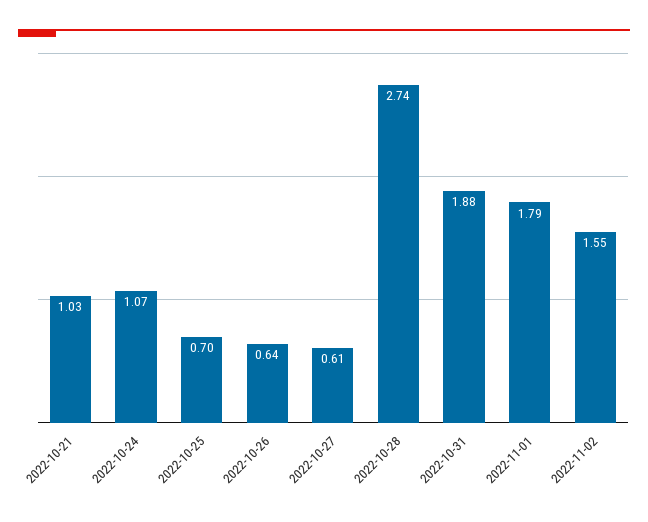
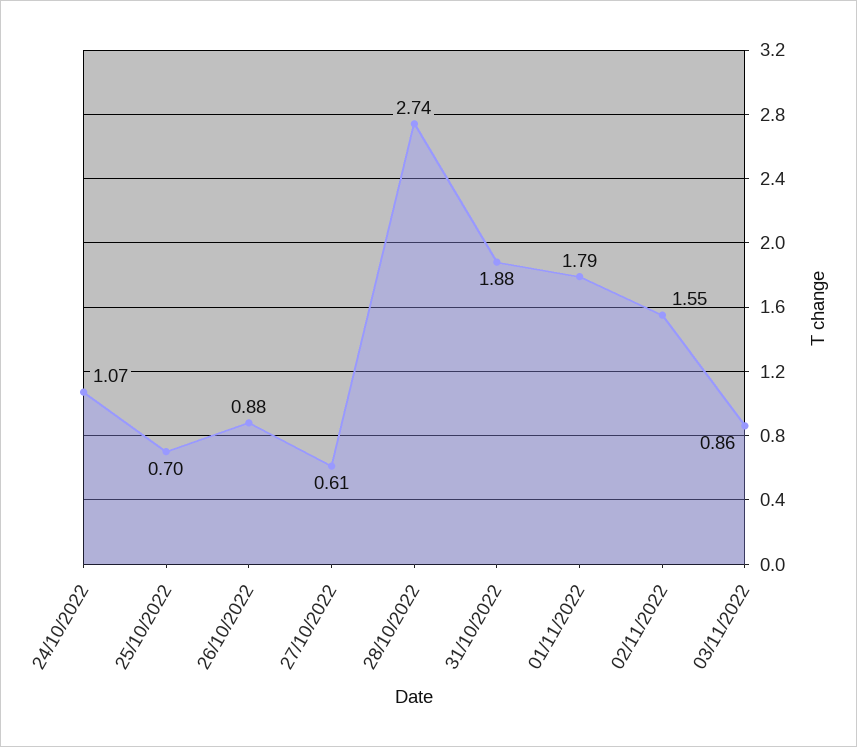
2022-10-21: 1.03 -> none
2022-10-26: 0.64 -> 0.88
03/11/2022: none -> 0.86

